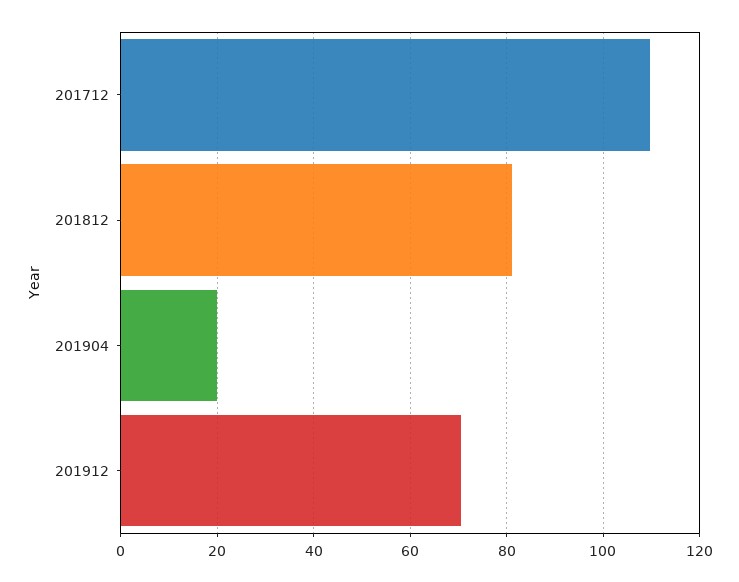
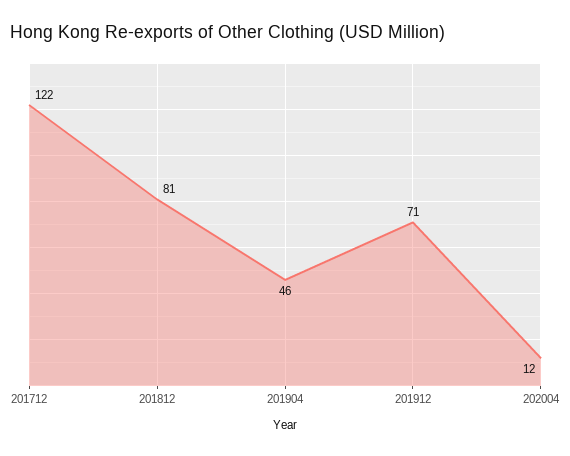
201712: 110 -> 122
201904: 20 -> 46
202004: none -> 12

